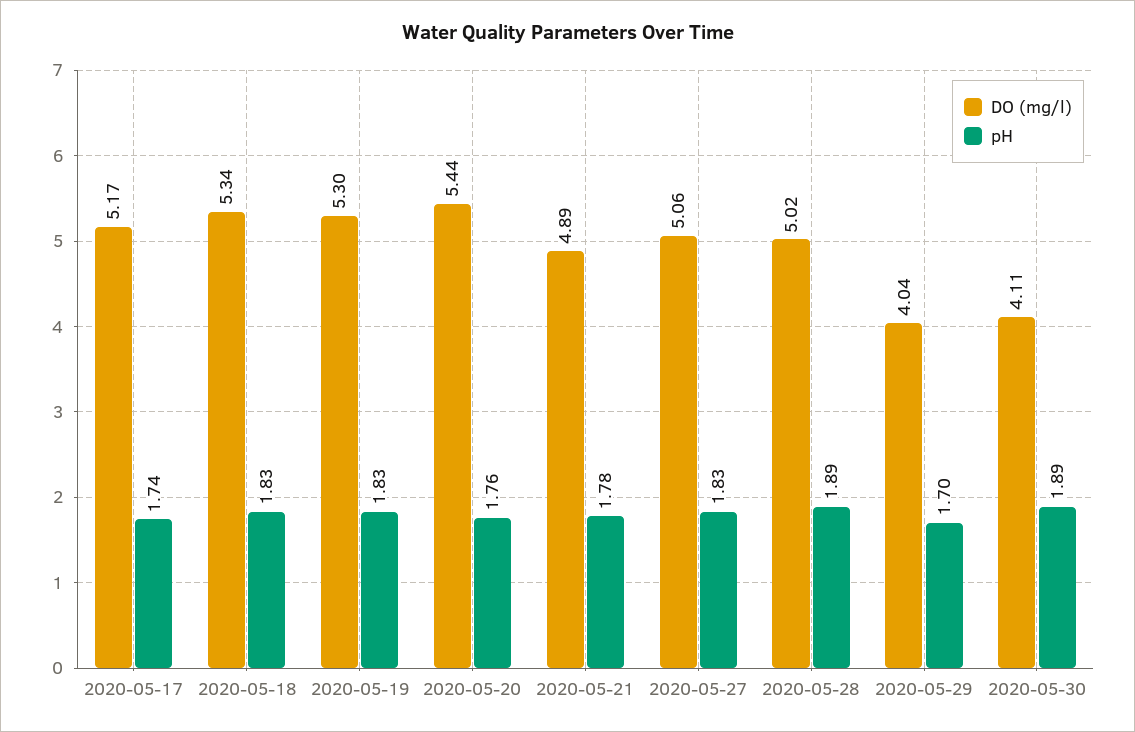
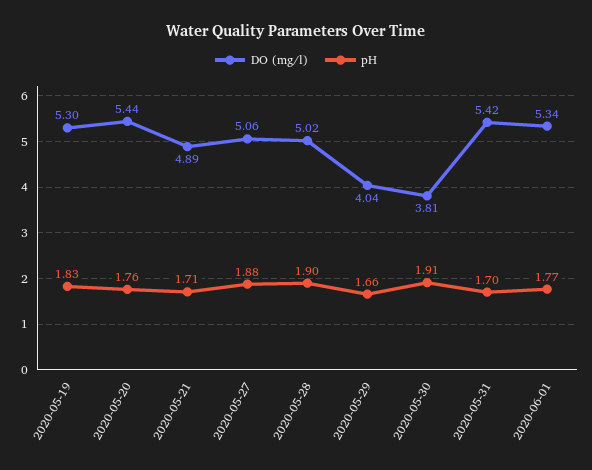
DO (mg/l), 2020-05-17: 5.17 -> none
pH, 2020-05-17: 1.74 -> none
DO (mg/l), 2020-05-18: 5.34 -> none
pH, 2020-05-18: 1.83 -> none
pH, 2020-05-21: 1.78 -> 1.71
pH, 2020-05-27: 1.83 -> 1.88
pH, 2020-05-28: 1.89 -> 1.9
pH, 2020-05-29: 1.7 -> 1.66
DO (mg/l), 2020-05-30: 4.11 -> 3.81
pH, 2020-05-30: 1.89 -> 1.91
DO (mg/l), 2020-05-31: none -> 5.42
pH, 2020-05-31: none -> 1.7
DO (mg/l), 2020-06-01: none -> 5.34
pH, 2020-06-01: none -> 1.77

